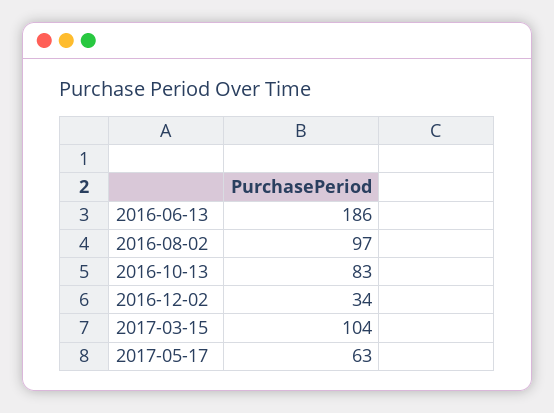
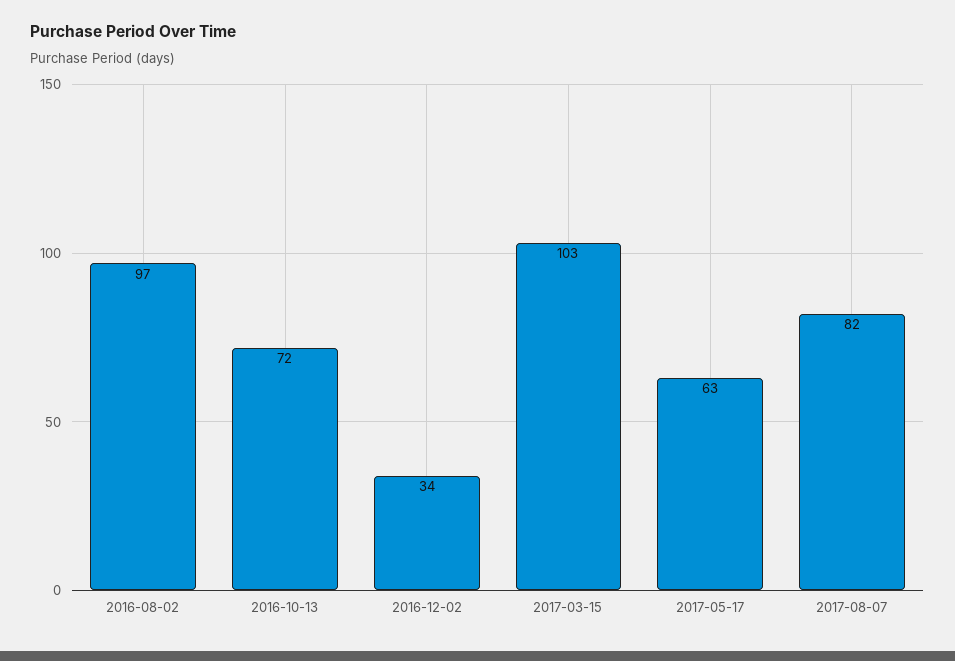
2016-06-13: 186 -> none
2016-10-13: 83 -> 72
2017-03-15: 104 -> 103
2017-08-07: none -> 82

